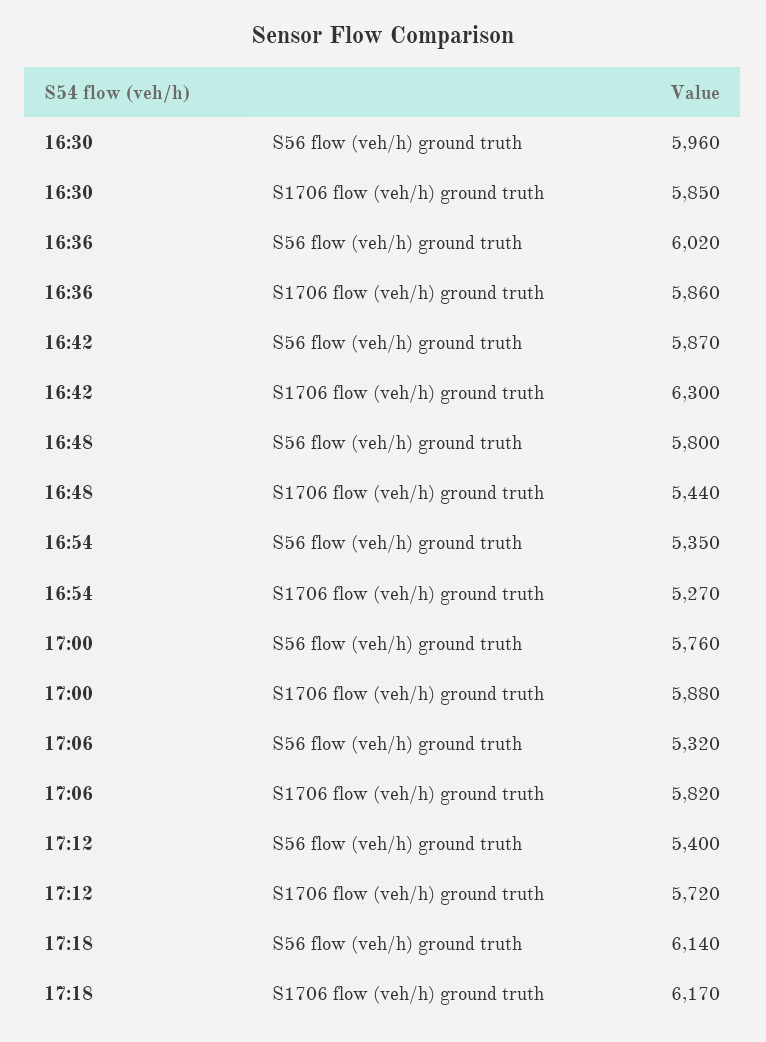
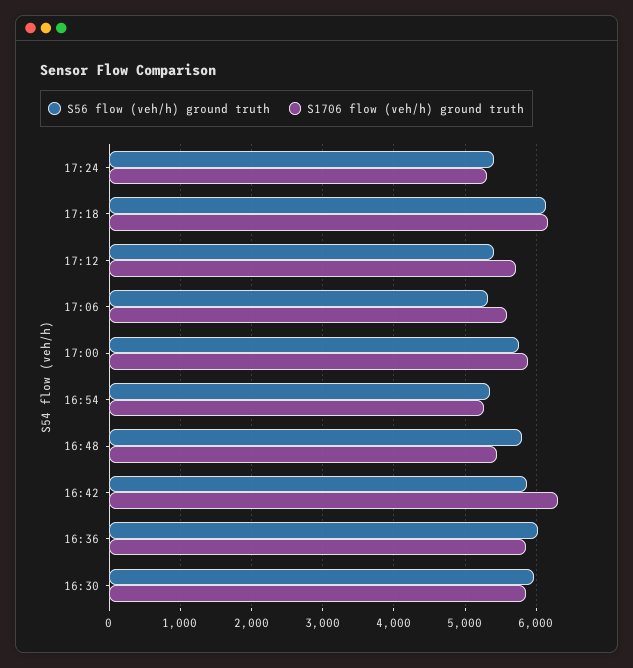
S1706 flow (veh/h) ground truth, 17:06: 5820 -> 5600
S56 flow (veh/h) ground truth, 17:24: none -> 5400
S1706 flow (veh/h) ground truth, 17:24: none -> 5300

